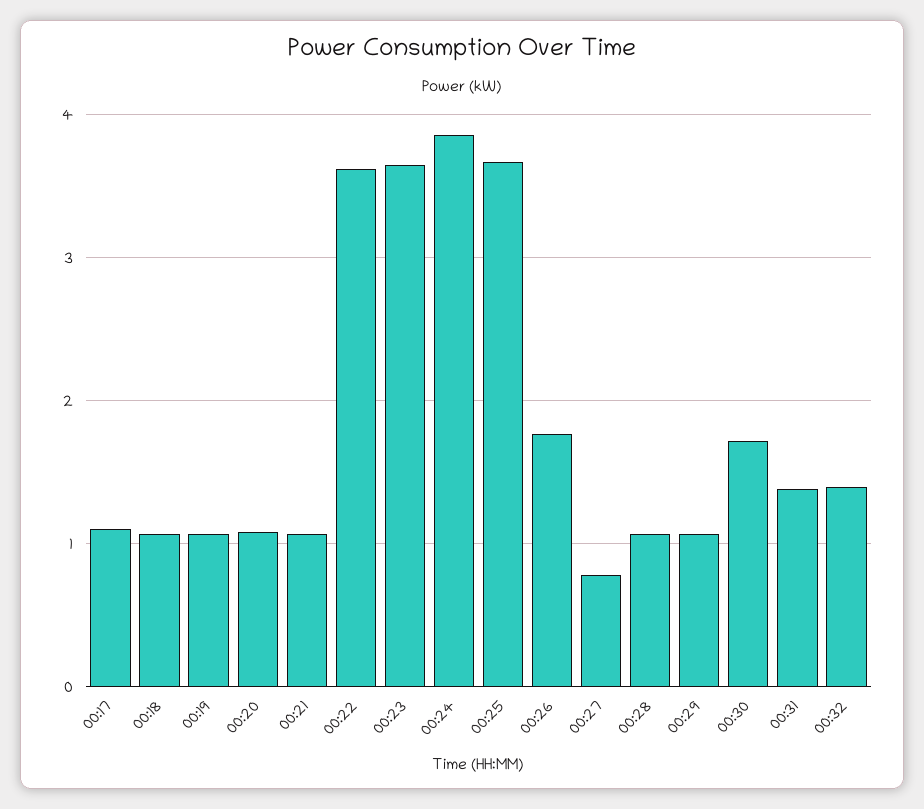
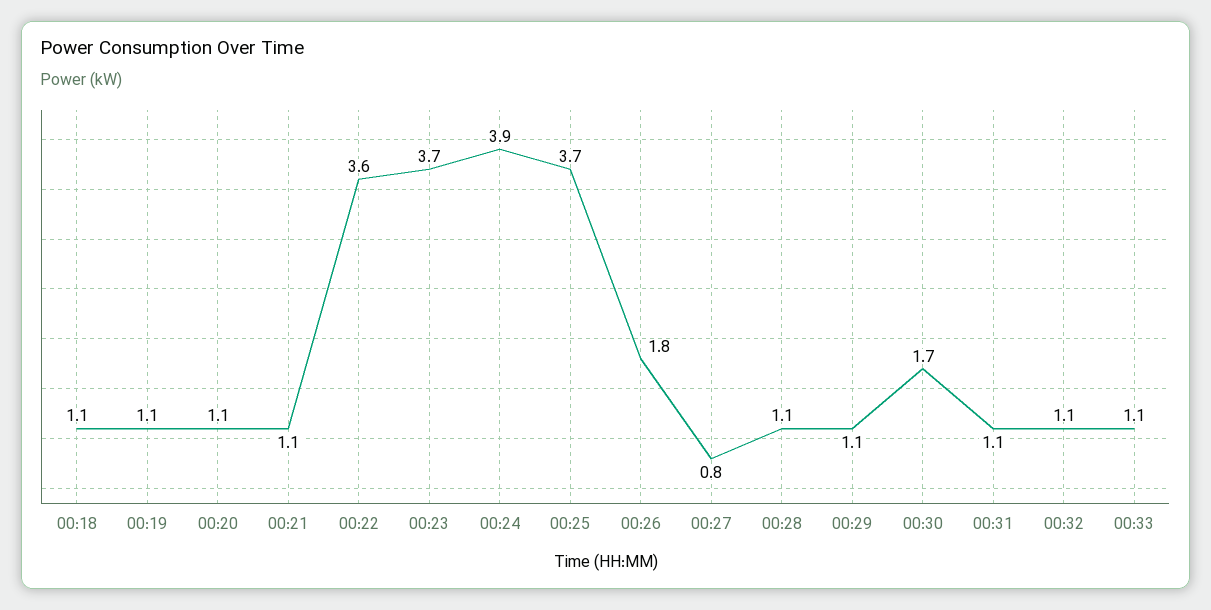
00:17: 1.1 -> none
00:31: 1.4 -> 1.1
00:32: 1.4 -> 1.1
00:33: none -> 1.1

